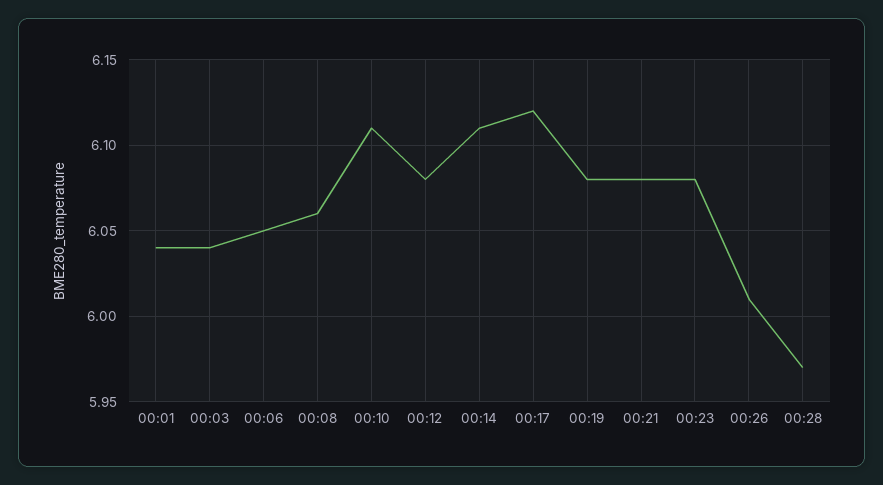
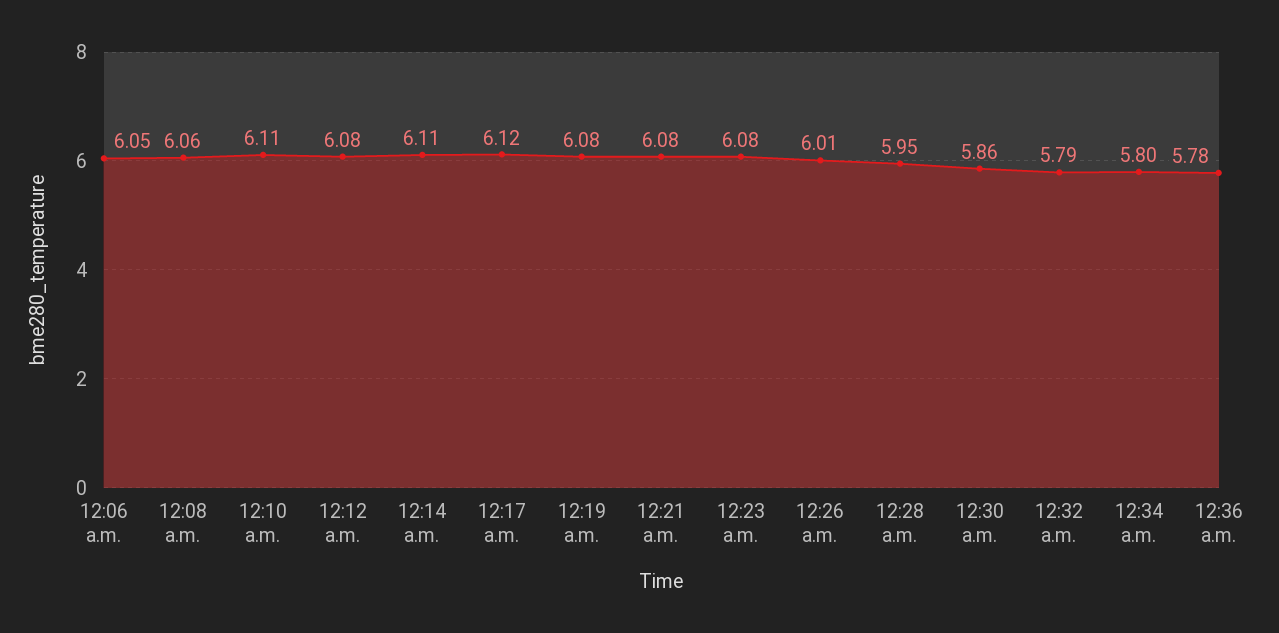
00:01: 6.04 -> none
00:03: 6.04 -> none
00:28: 5.97 -> 5.95
12:30 a.m.: none -> 5.86
12:32 a.m.: none -> 5.79
12:34 a.m.: none -> 5.8
12:36 a.m.: none -> 5.78

